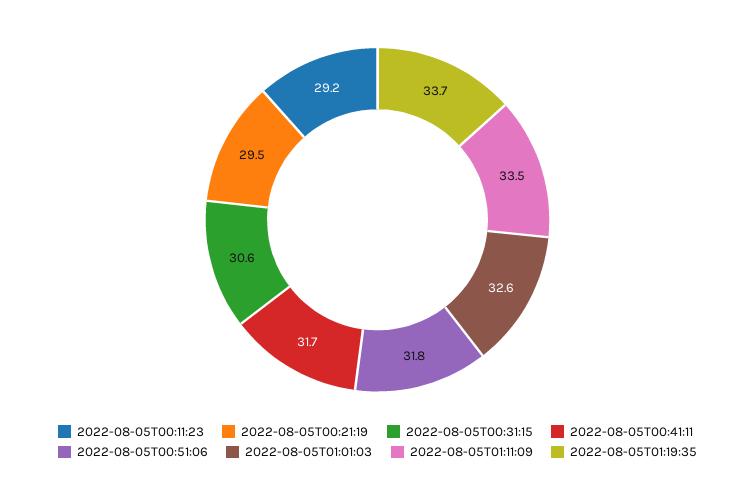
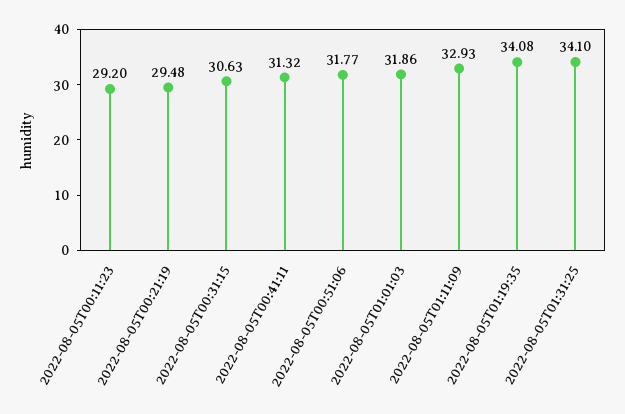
2022-08-05T00:41:11: 31.7 -> 31.32
2022-08-05T01:01:03: 32.6 -> 31.86
2022-08-05T01:11:09: 33.5 -> 32.93
2022-08-05T01:19:35: 33.7 -> 34.08
2022-08-05T01:31:25: none -> 34.1

